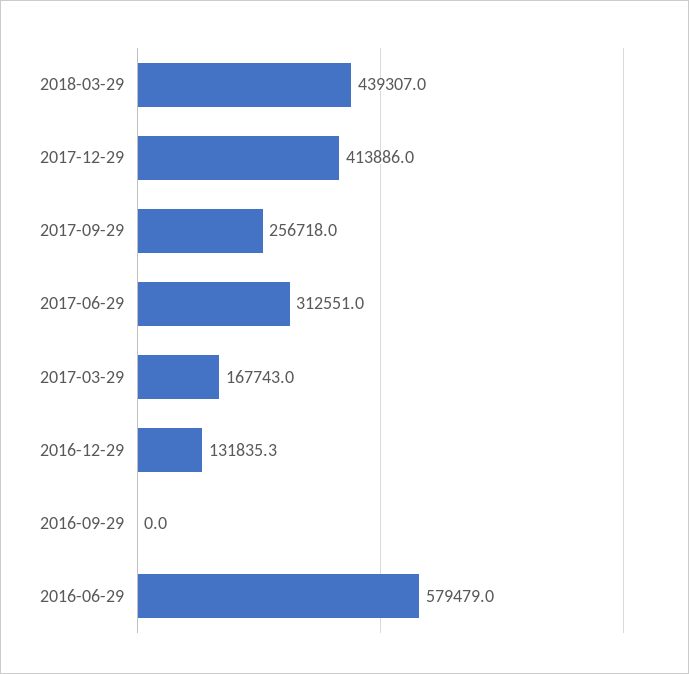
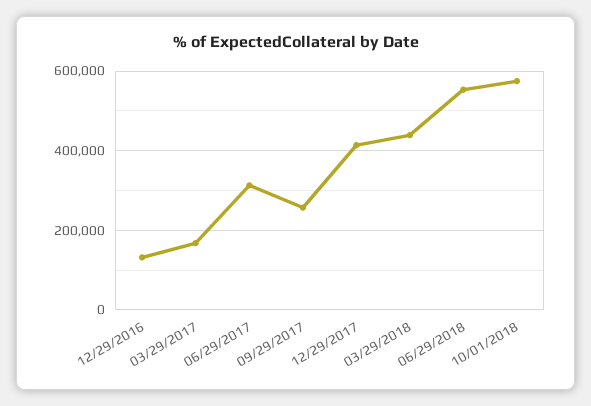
2016-09-29: 0 -> none
2016-06-29: 579479 -> none
06/29/2018: none -> 560000
10/01/2018: none -> 580000

